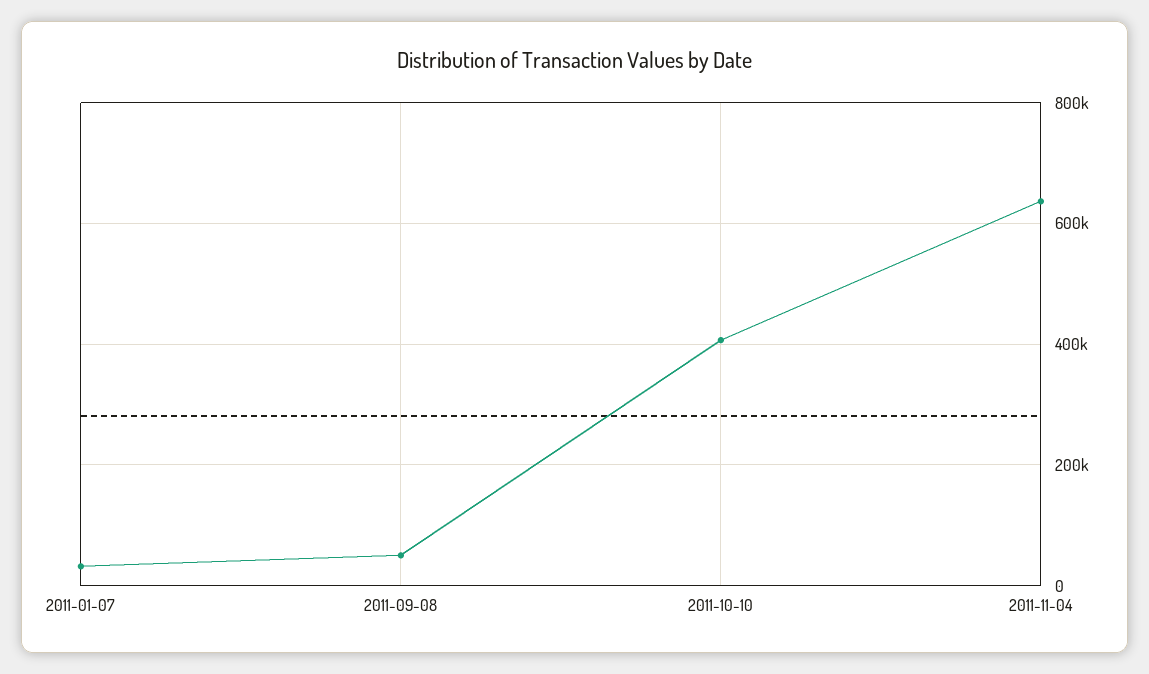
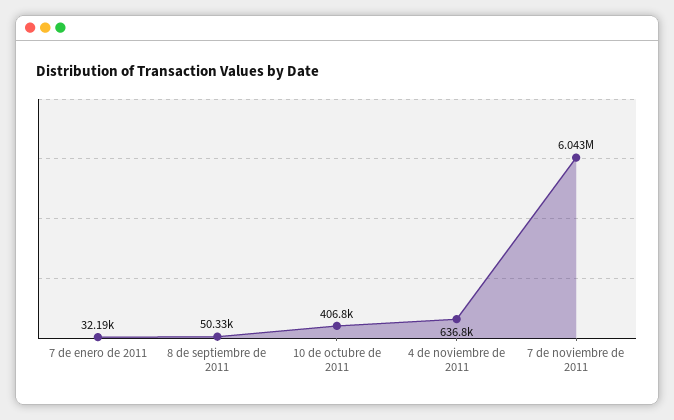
7 de noviembre de 2011: none -> 6043000

